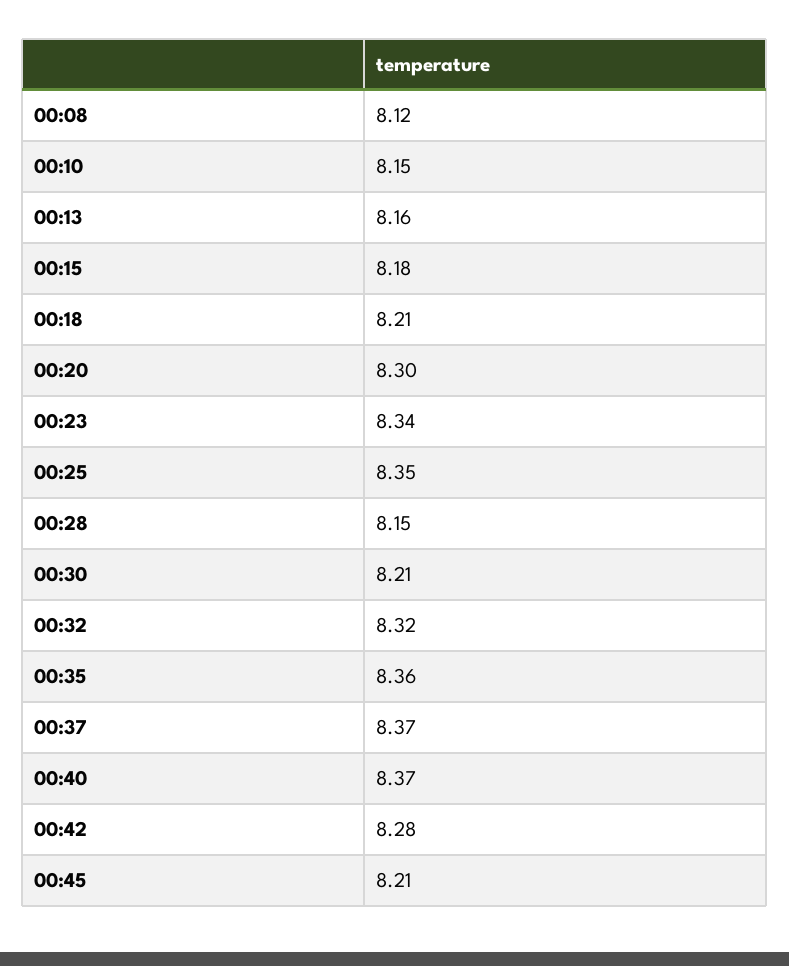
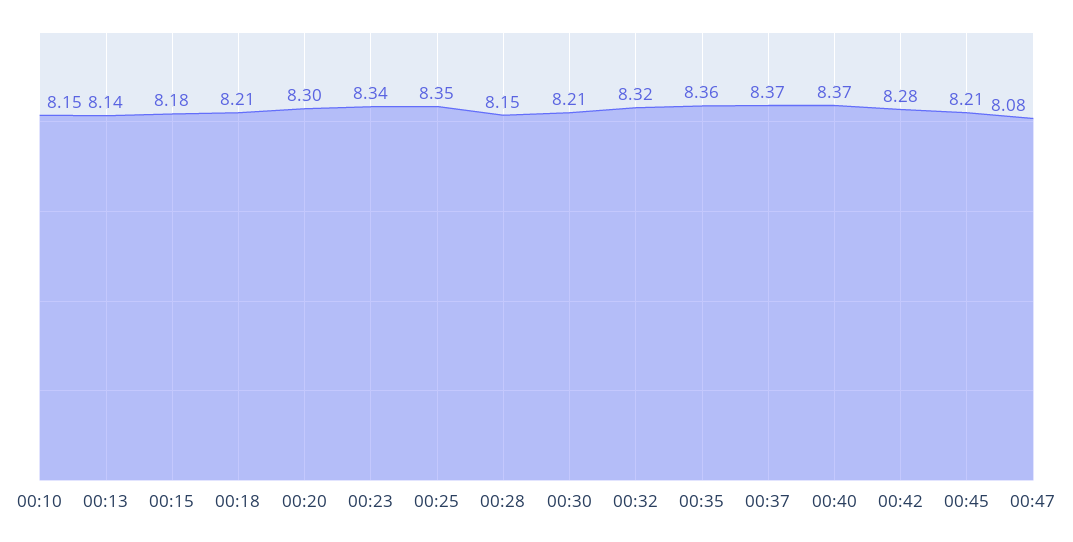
00:08: 8.12 -> none
00:13: 8.16 -> 8.14
00:47: none -> 8.08

